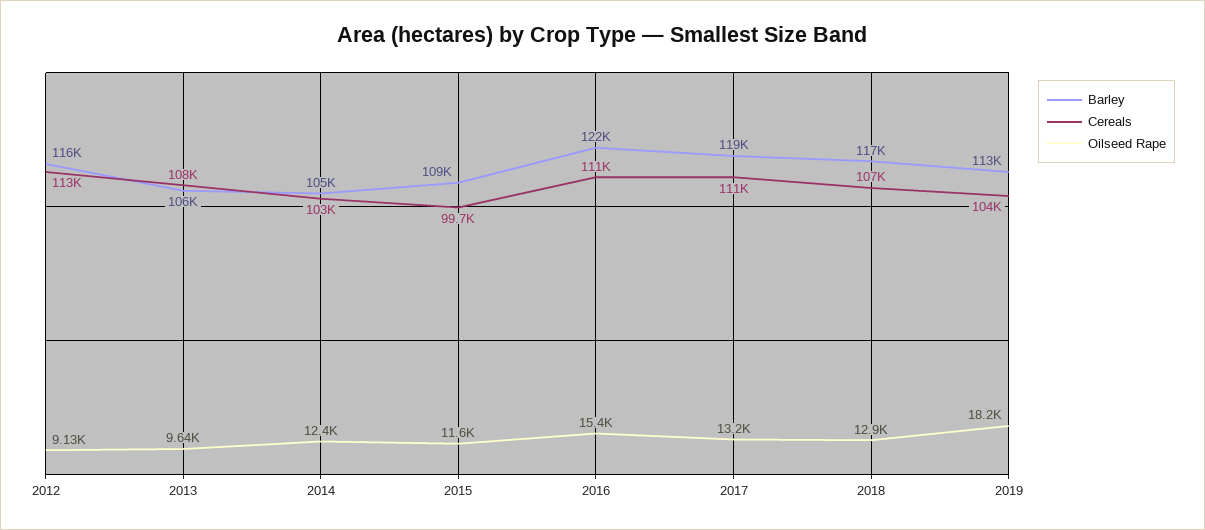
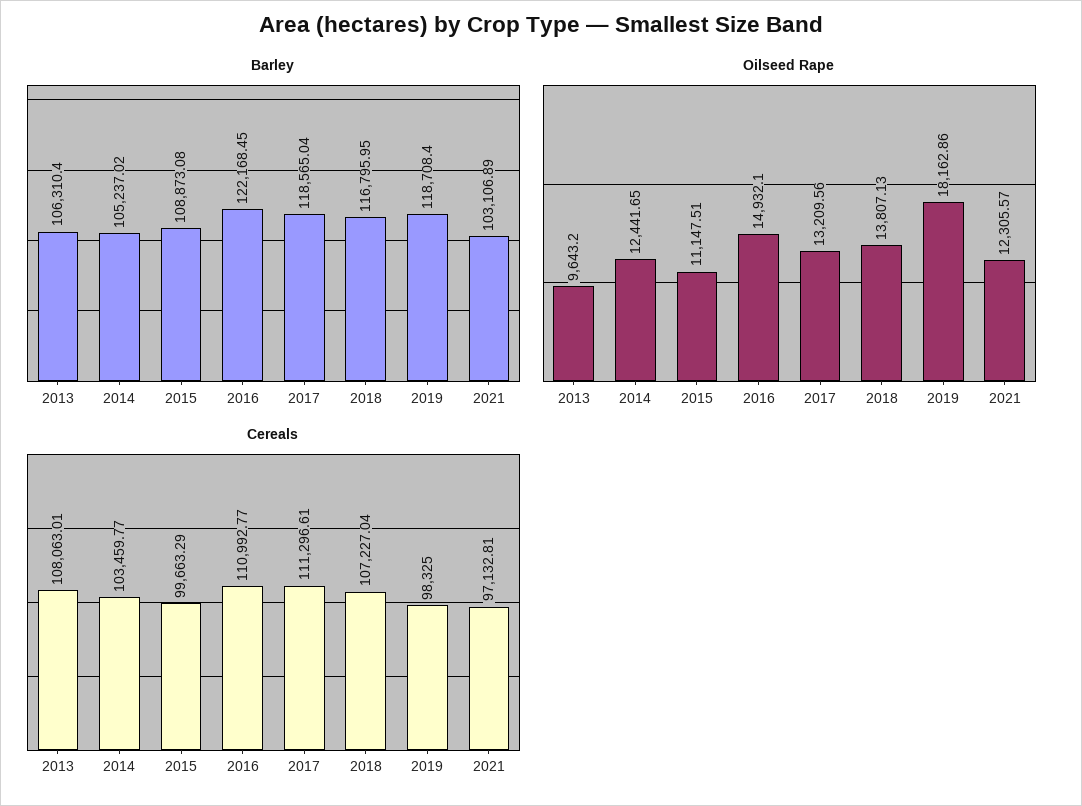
Barley, 2012: 116000 -> none
Cereals, 2012: 113000 -> none
Oilseed Rape, 2012: 9130 -> none
Oilseed Rape, 2015: 11600 -> 11147.51
Oilseed Rape, 2016: 15400 -> 14932.1
Oilseed Rape, 2018: 12900 -> 13807.13
Barley, 2019: 113000 -> 118708.4
Cereals, 2019: 104000 -> 98325
Barley, 2021: none -> 103106.89
Oilseed Rape, 2021: none -> 12305.57
Cereals, 2021: none -> 97132.81

